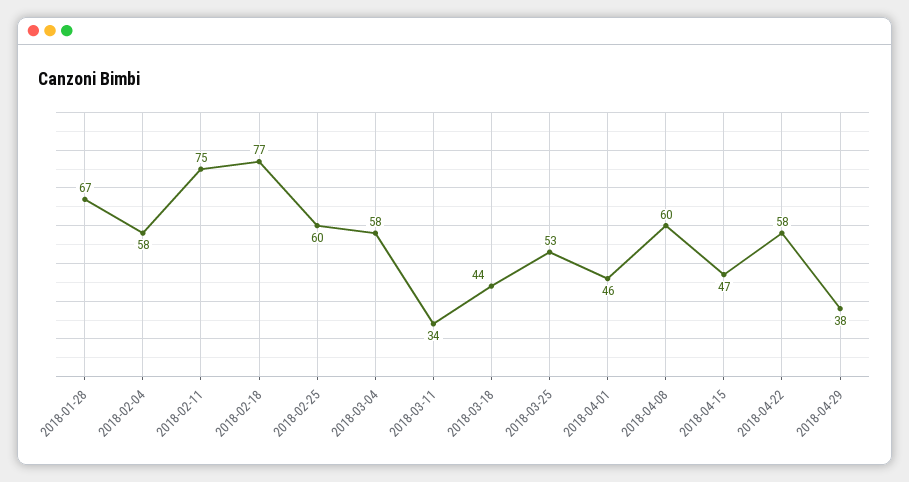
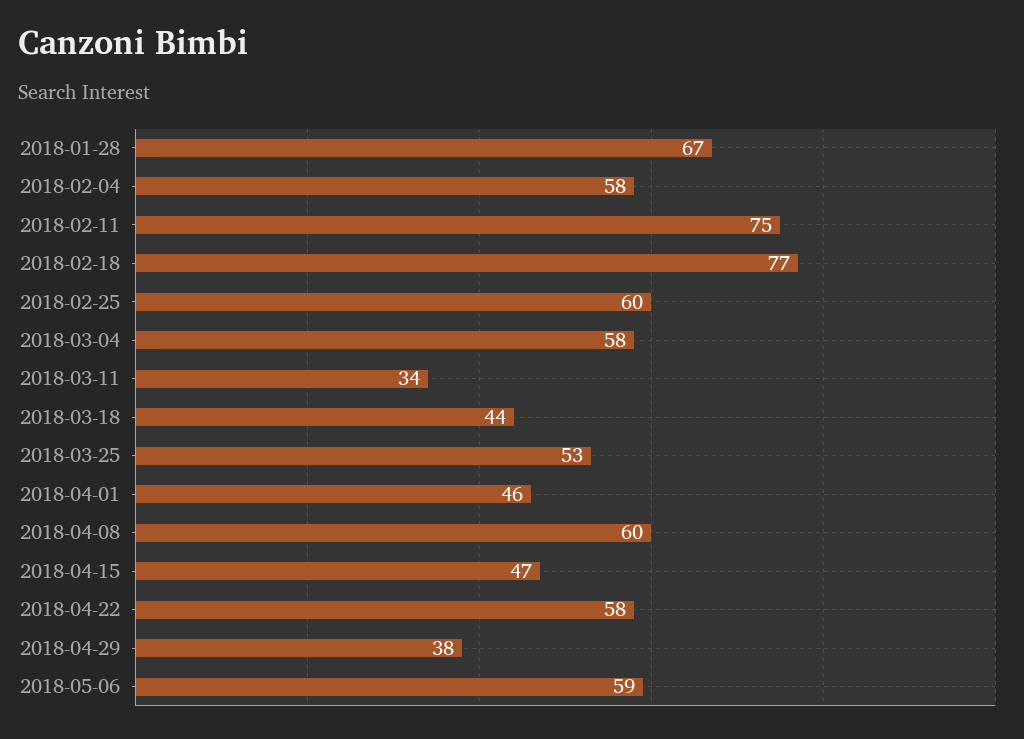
2018-05-06: none -> 59

